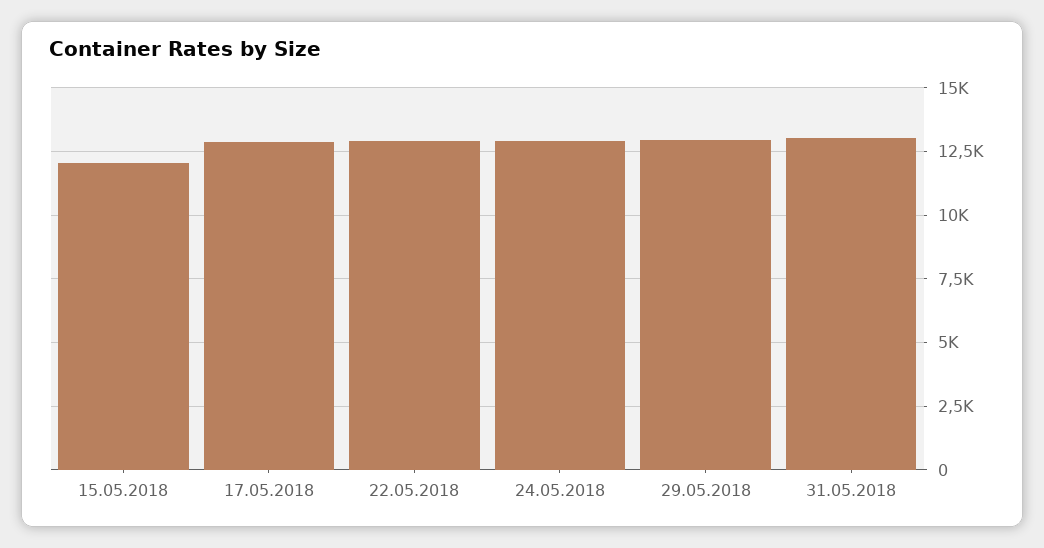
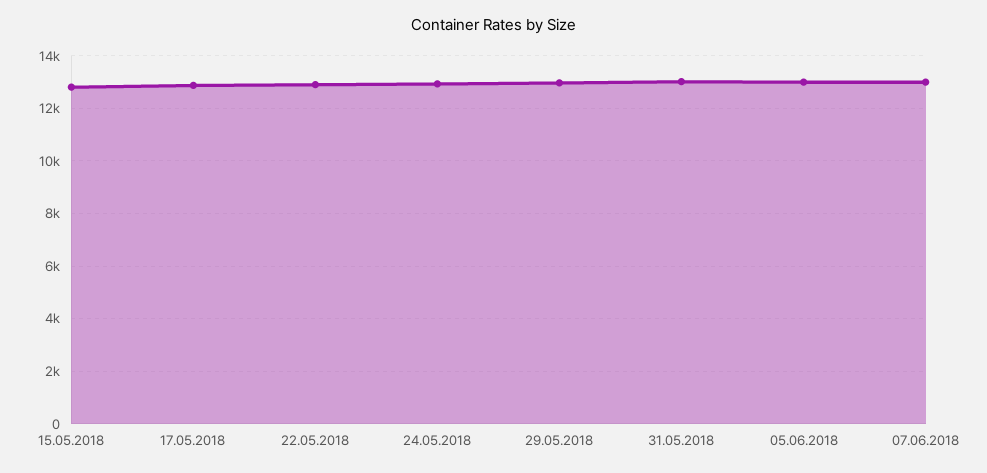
15.05.2018: 12000 -> 12750
05.06.2018: none -> 13000
07.06.2018: none -> 13000

